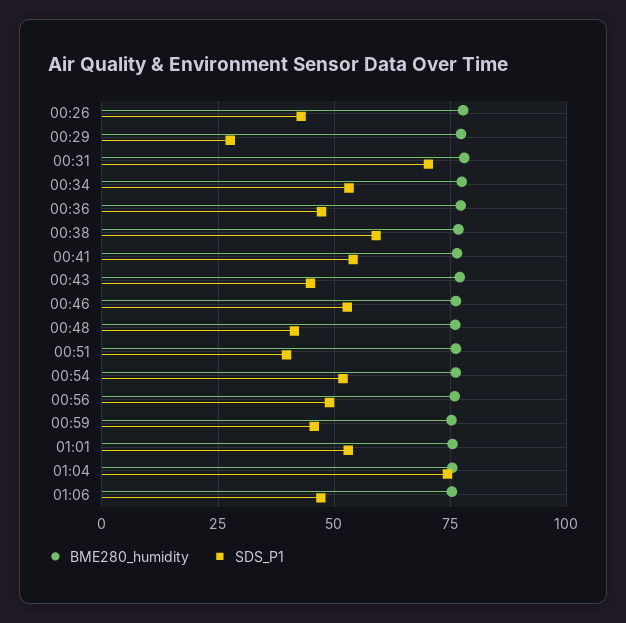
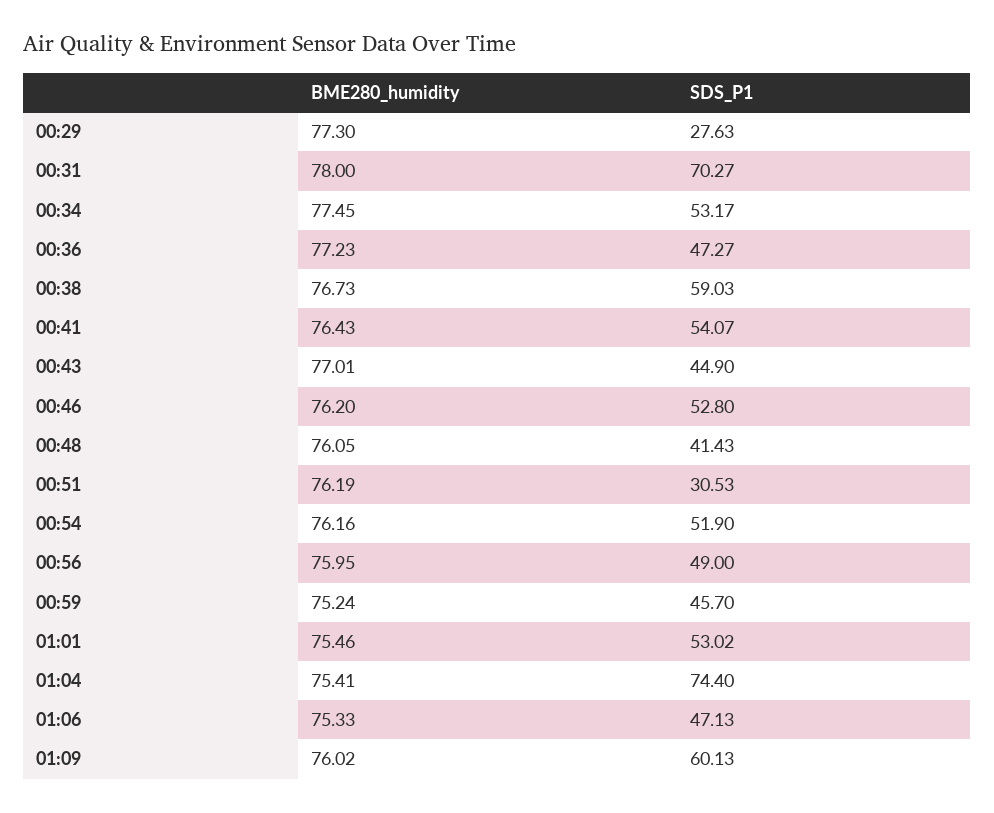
BME280_humidity, 00:26: 77.5 -> none
SDS_P1, 00:26: 42.5 -> none
SDS_P1, 00:51: 40 -> 30.53
BME280_humidity, 01:09: none -> 76.02
SDS_P1, 01:09: none -> 60.13

